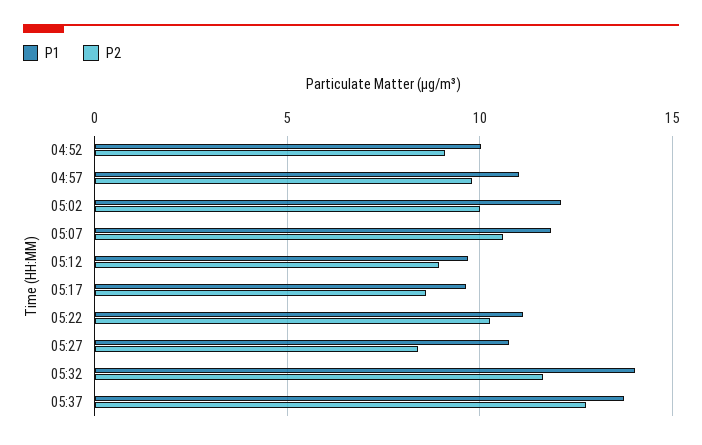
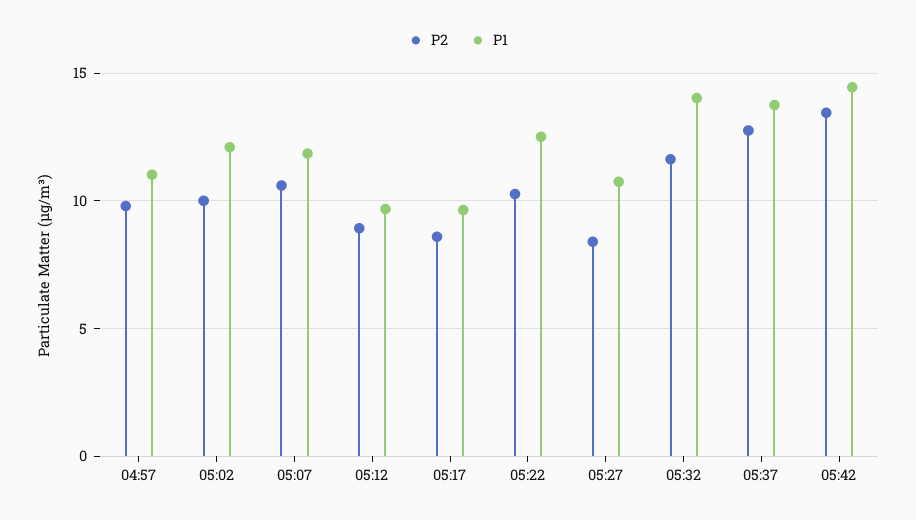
P1, 04:52: 10 -> none
P2, 04:52: 9 -> none
P1, 05:22: 11 -> 12.5
P2, 05:42: none -> 13.5
P1, 05:42: none -> 14.5

